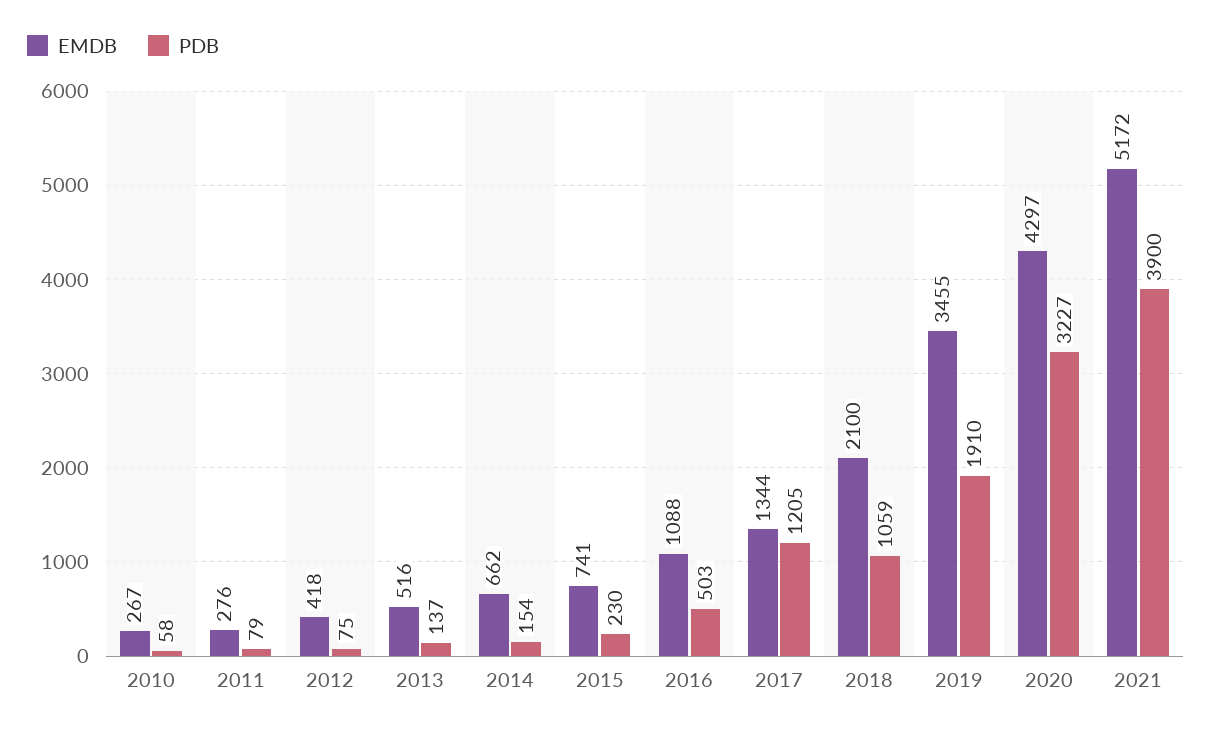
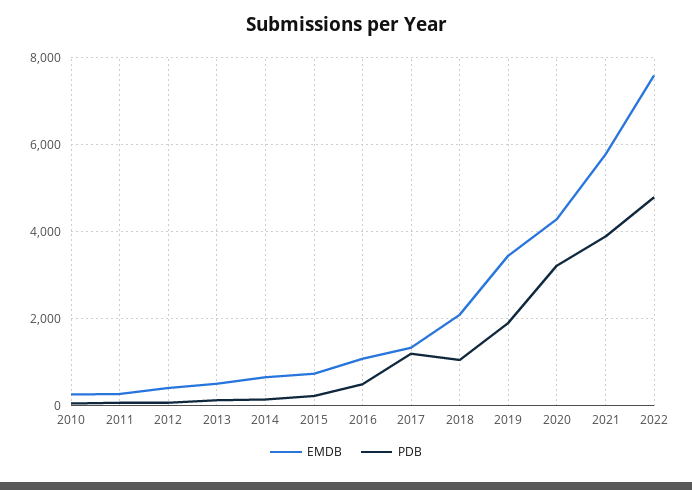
EMDB, 2021: 5172 -> 5800
EMDB, 2022: none -> 7600
PDB, 2022: none -> 4800

